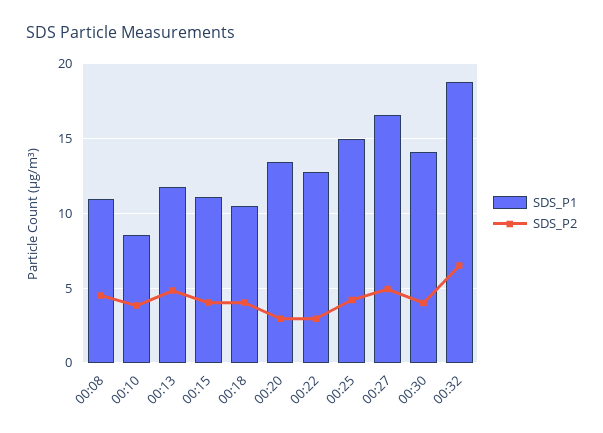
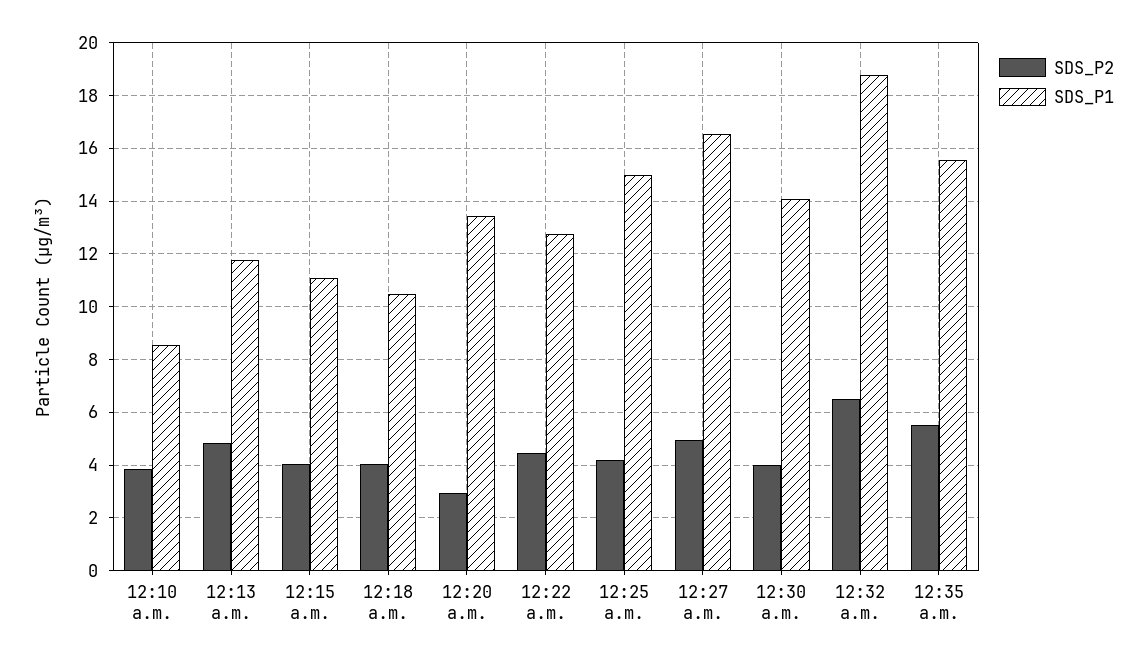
SDS_P1, 00:08: 11 -> none
SDS_P2, 00:08: 4.5 -> none
SDS_P2, 00:22: 3 -> 4.5
SDS_P2, 12:35 a.m.: none -> 5.5
SDS_P1, 12:35 a.m.: none -> 15.5

